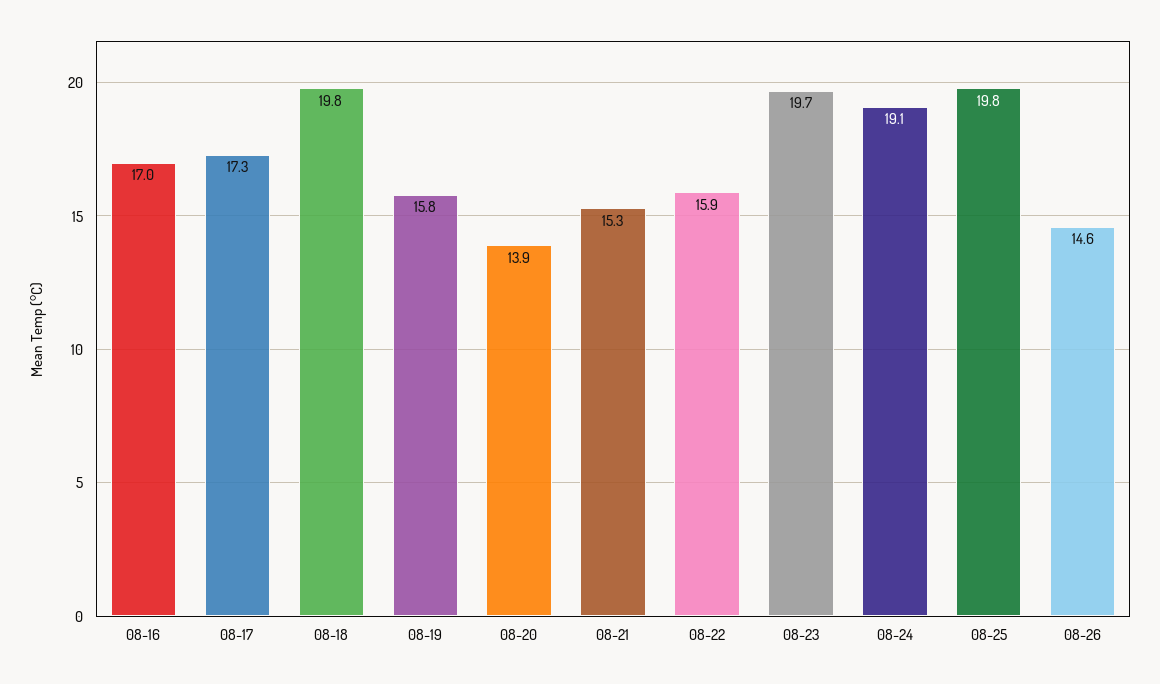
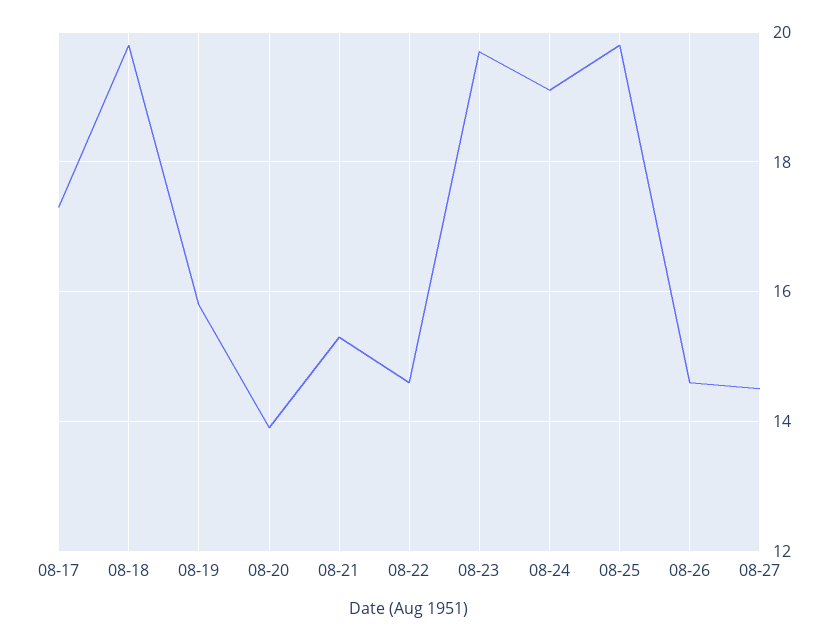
08-16: 17 -> none
08-22: 15.9 -> 14.5
08-27: none -> 14.5

